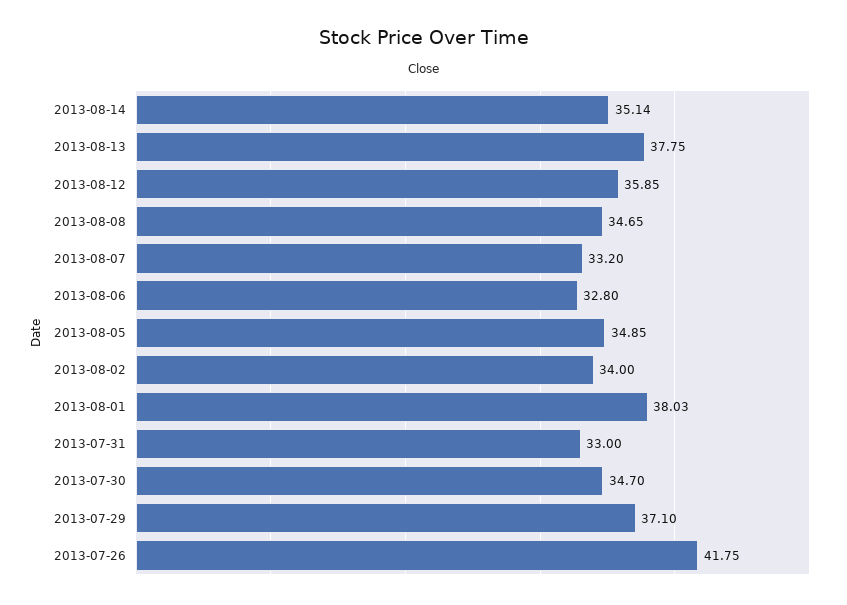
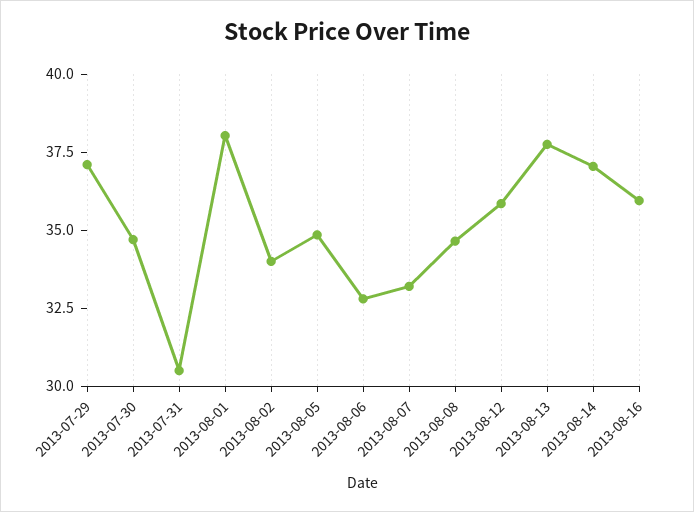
2013-08-14: 35.14 -> 37
2013-07-31: 33 -> 30.5
2013-07-26: 41.75 -> none
2013-08-16: none -> 36

